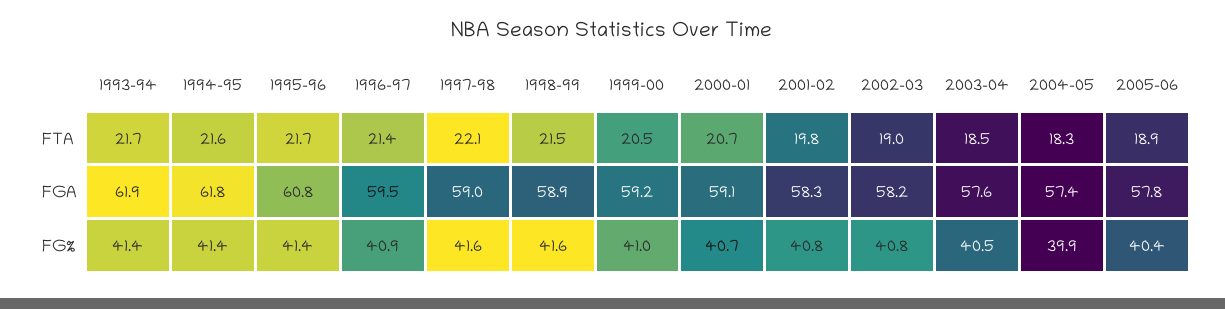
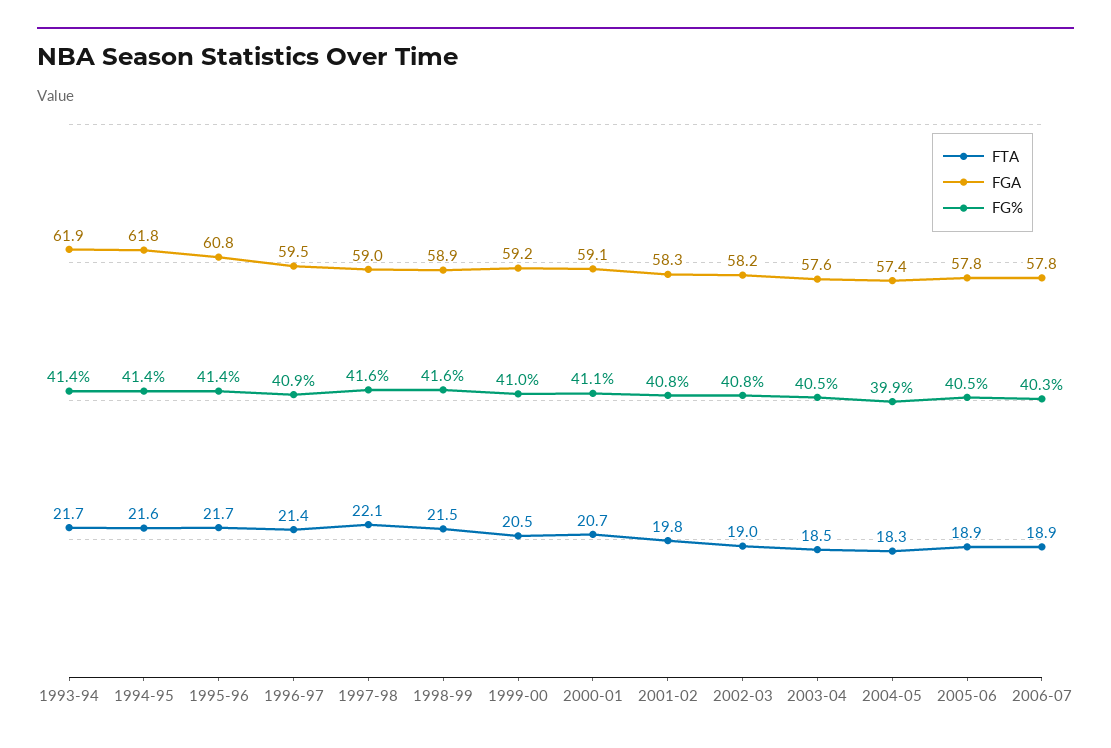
FG%, 2000-01: 40.7 -> 41.1
FG%, 2005-06: 40.4 -> 40.5
FTA, 2006-07: none -> 18.9
FGA, 2006-07: none -> 57.8
FG%, 2006-07: none -> 40.3

